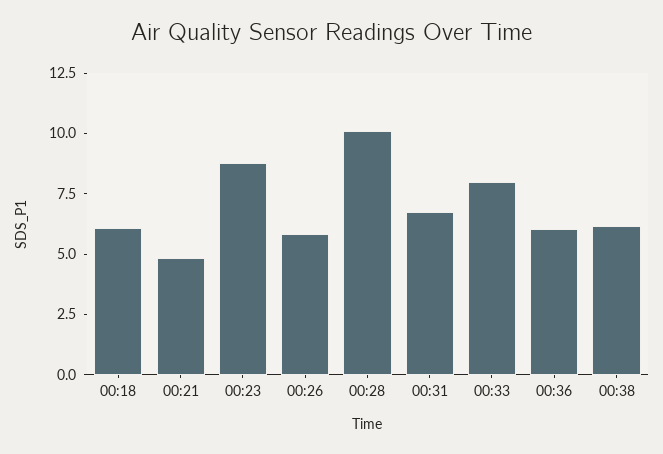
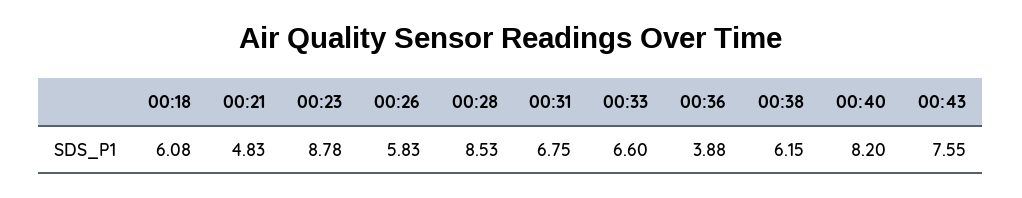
00:28: 10 -> 8.53
00:33: 8 -> 6.6
00:36: 6 -> 3.88
00:40: none -> 8.2
00:43: none -> 7.55

